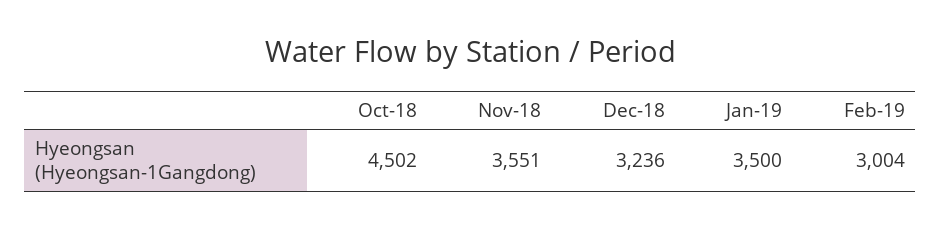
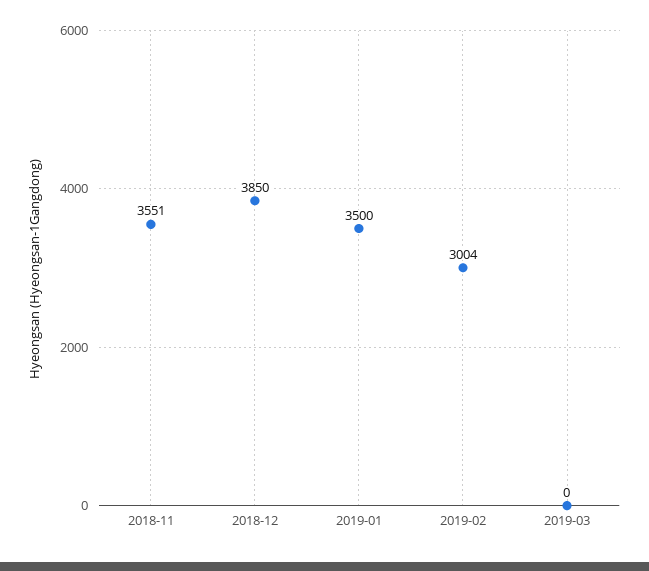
Oct-18: 4502 -> none
Dec-18: 3236 -> 3850
2019-03: none -> 0

